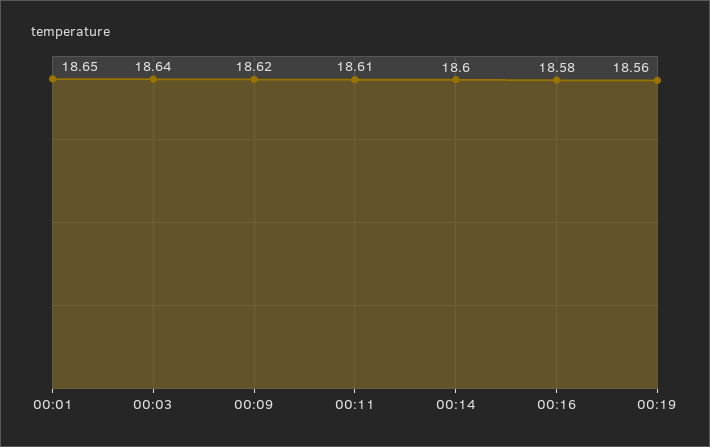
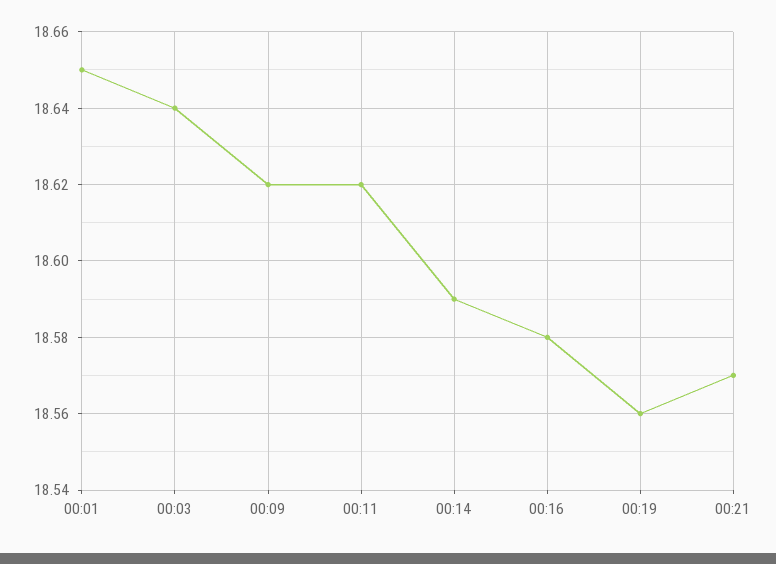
00:11: 18.61 -> 18.62
00:14: 18.6 -> 18.59
00:21: none -> 18.57

